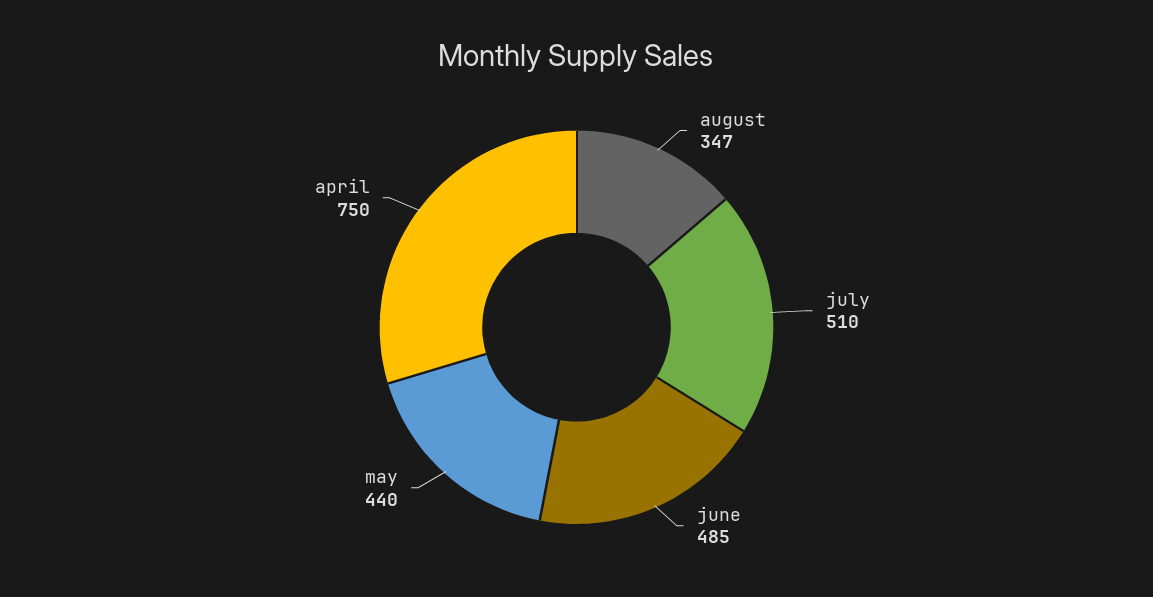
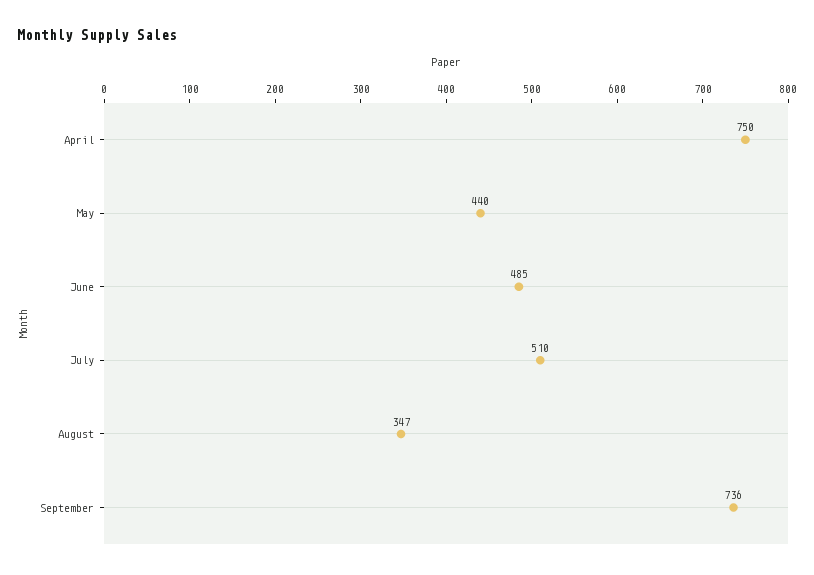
September: none -> 736

